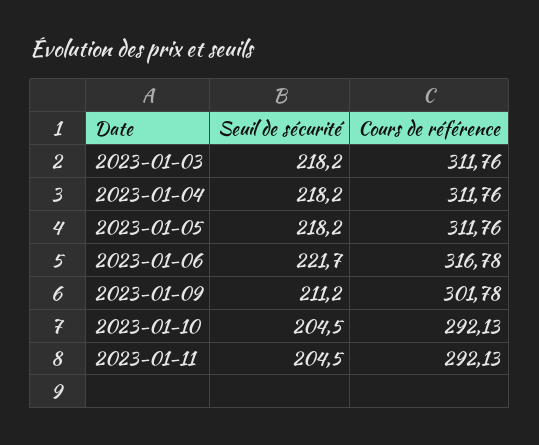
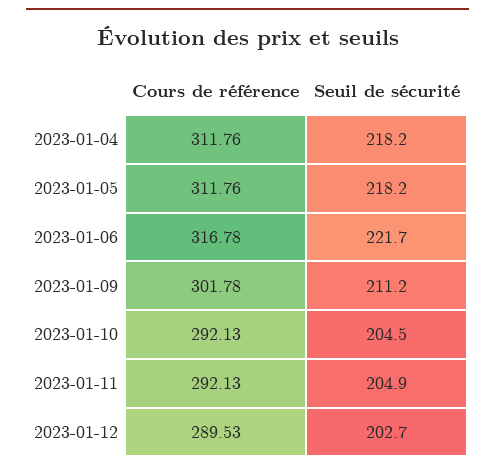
Seuil de sécurité, 2023-01-03: 218.2 -> none
Cours de référence, 2023-01-03: 311.76 -> none
Seuil de sécurité, 2023-01-11: 204.5 -> 204.9
Cours de référence, 2023-01-12: none -> 289.53
Seuil de sécurité, 2023-01-12: none -> 202.7

